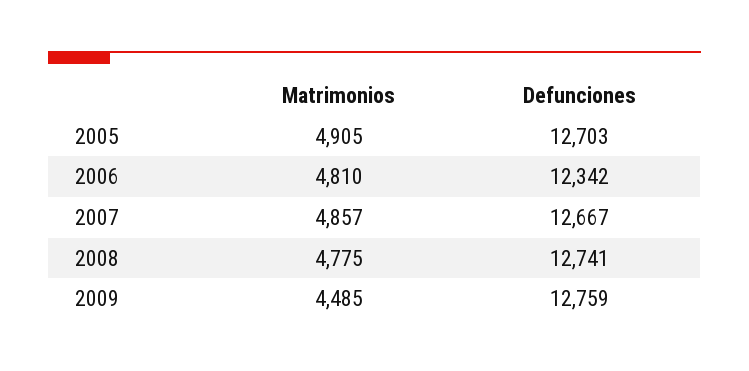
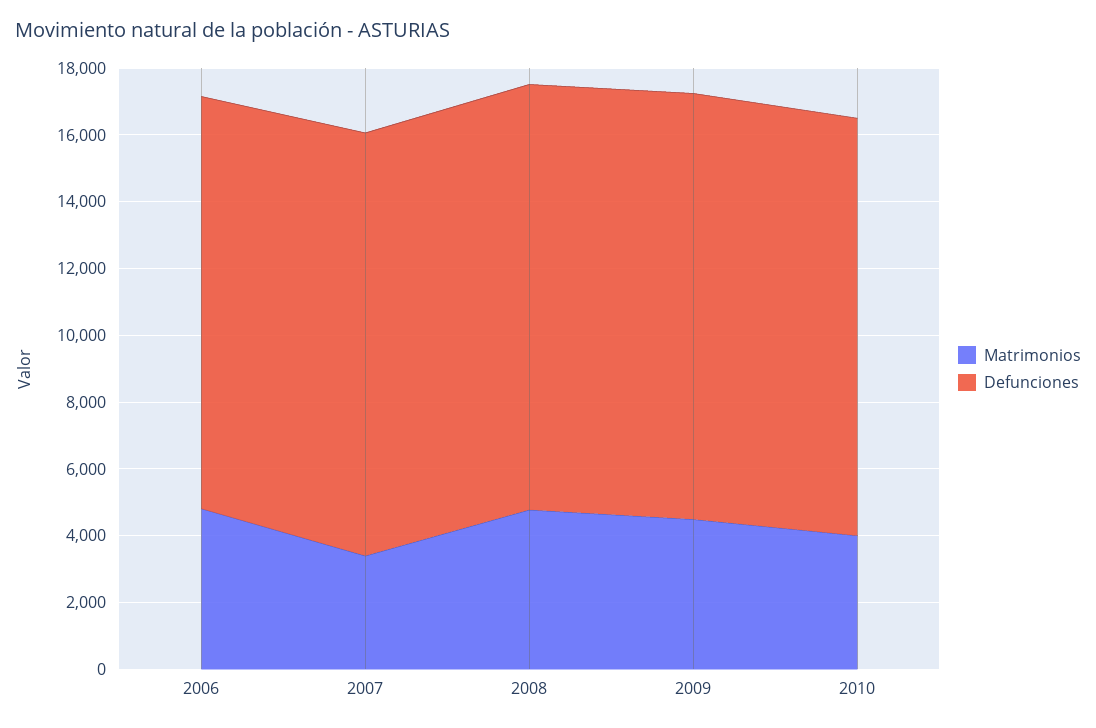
Matrimonios, 2005: 4905 -> none
Defunciones, 2005: 12703 -> none
Matrimonios, 2007: 4857 -> 3500
Matrimonios, 2010: none -> 4000
Defunciones, 2010: none -> 12500

